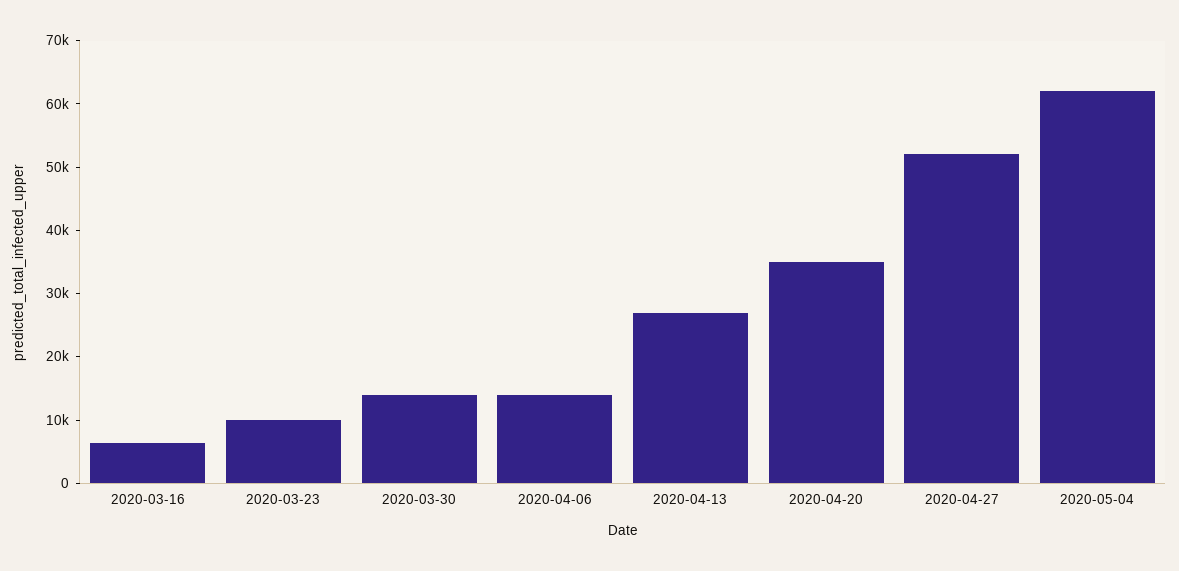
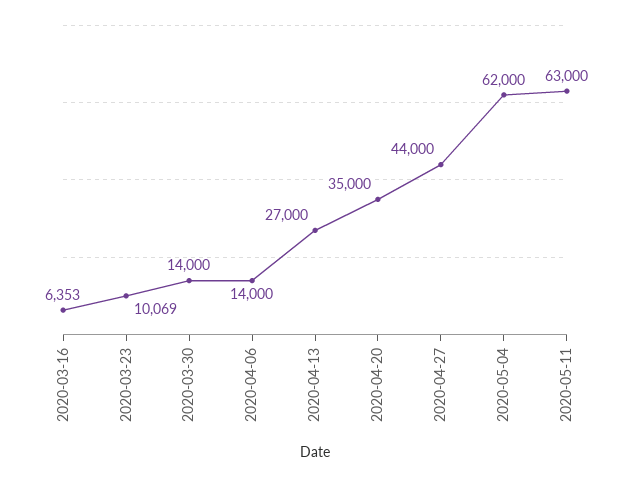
2020-04-27: 52000 -> 44000
2020-05-11: none -> 63000

